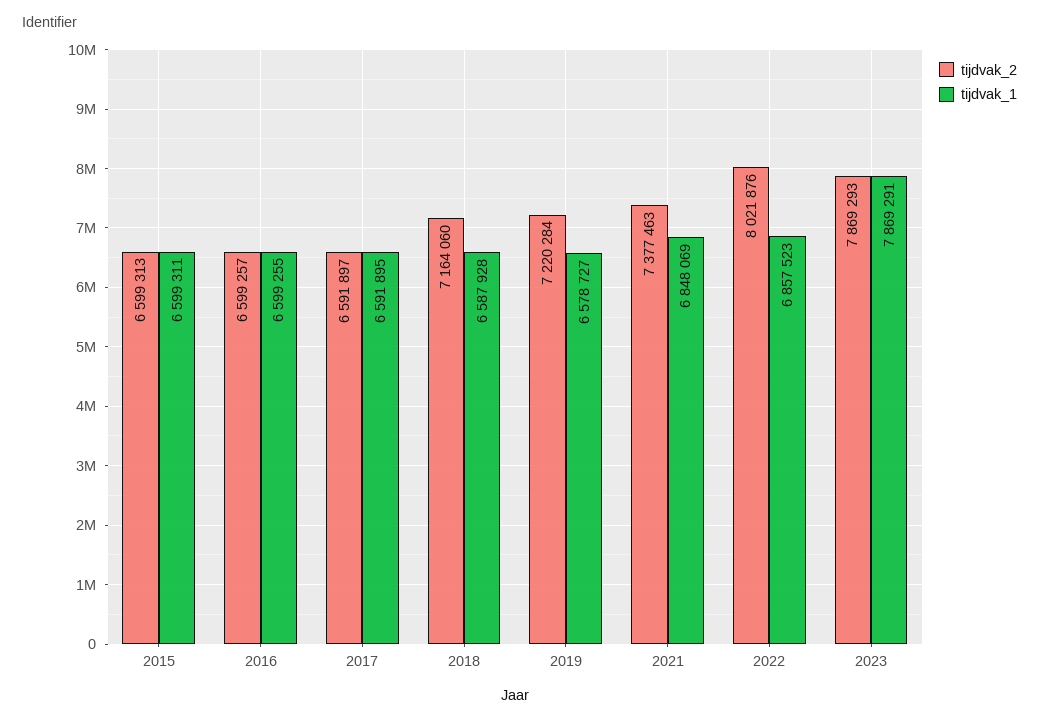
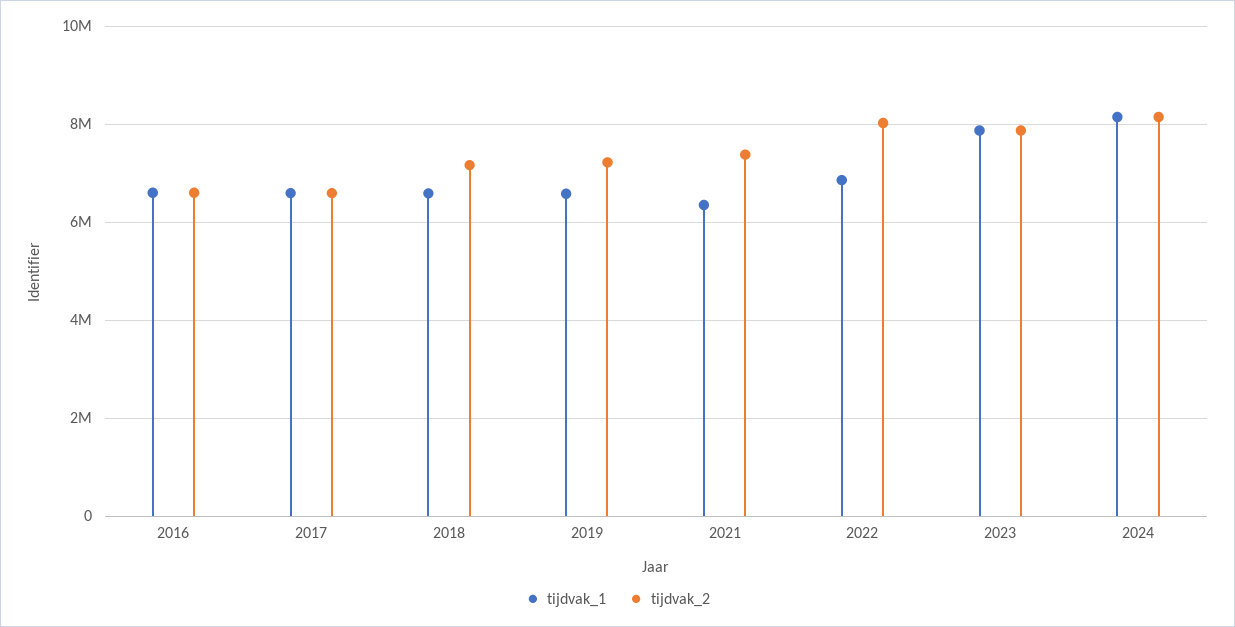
tijdvak_2, 2015: 6599313 -> none
tijdvak_1, 2015: 6599311 -> none
tijdvak_1, 2021: 6848069 -> 6400000
tijdvak_1, 2024: none -> 8200000
tijdvak_2, 2024: none -> 8200000

